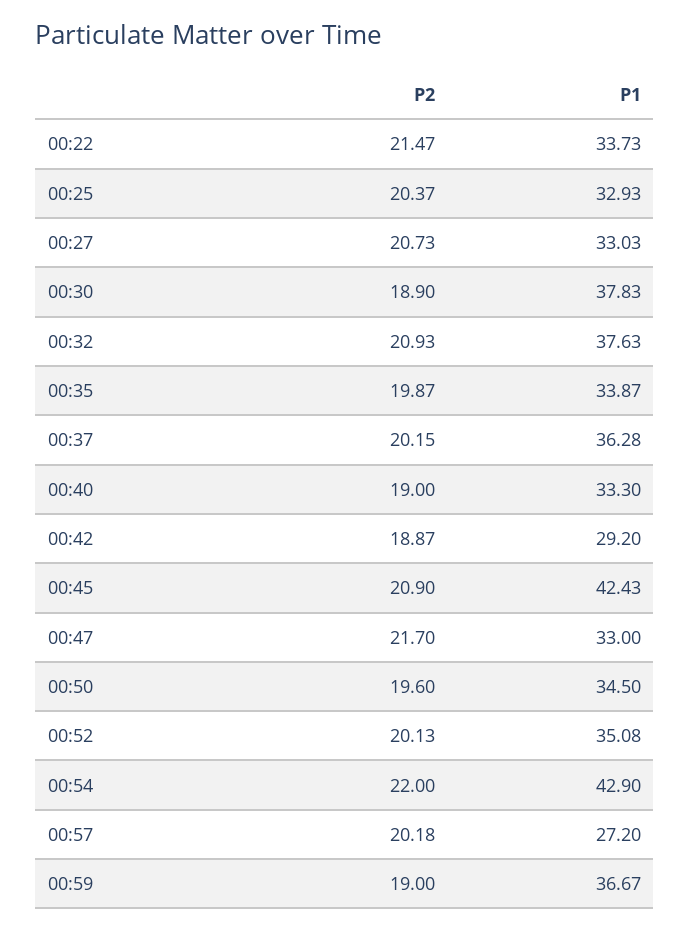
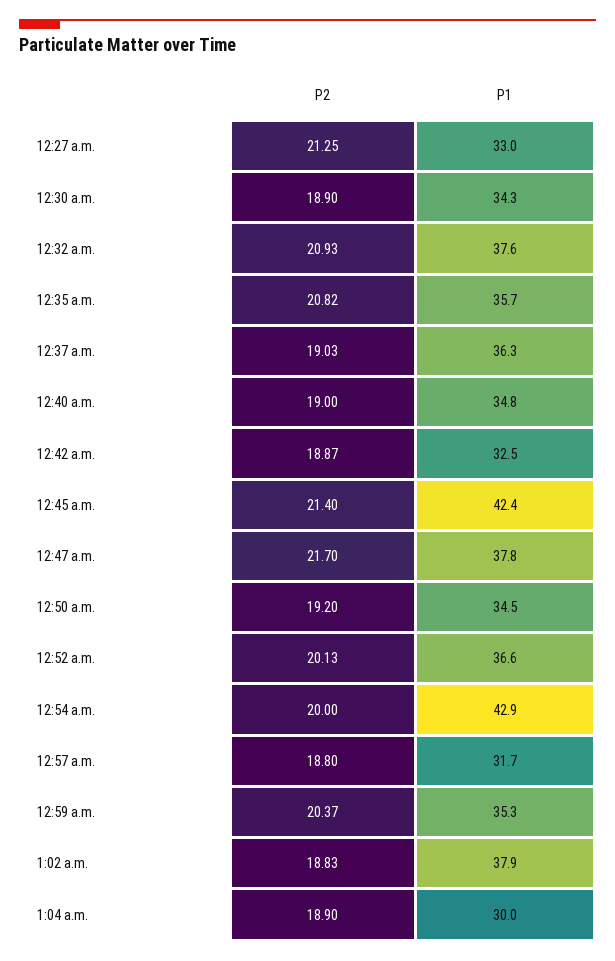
P2, 00:22: 21.47 -> none
P1, 00:22: 33.73 -> none
P2, 00:25: 20.37 -> none
P1, 00:25: 32.93 -> none
P2, 00:27: 20.73 -> 21.25
P1, 00:30: 37.83 -> 34.3
P2, 00:35: 19.87 -> 20.82
P1, 00:35: 33.87 -> 35.7
P2, 00:37: 20.15 -> 19.03
P1, 00:40: 33.3 -> 34.8
P1, 00:42: 29.2 -> 32.5
P2, 00:45: 20.9 -> 21.4
P1, 00:47: 33 -> 37.8
P2, 00:50: 19.6 -> 19.2
P1, 00:52: 35.08 -> 36.6
P2, 00:54: 22 -> 20
P2, 00:57: 20.18 -> 18.8
P1, 00:57: 27.2 -> 31.7
P2, 00:59: 19 -> 20.37
P1, 00:59: 36.67 -> 35.3
P2, 1:02 a.m.: none -> 18.83
P1, 1:02 a.m.: none -> 37.9
P2, 1:04 a.m.: none -> 18.9
P1, 1:04 a.m.: none -> 30

